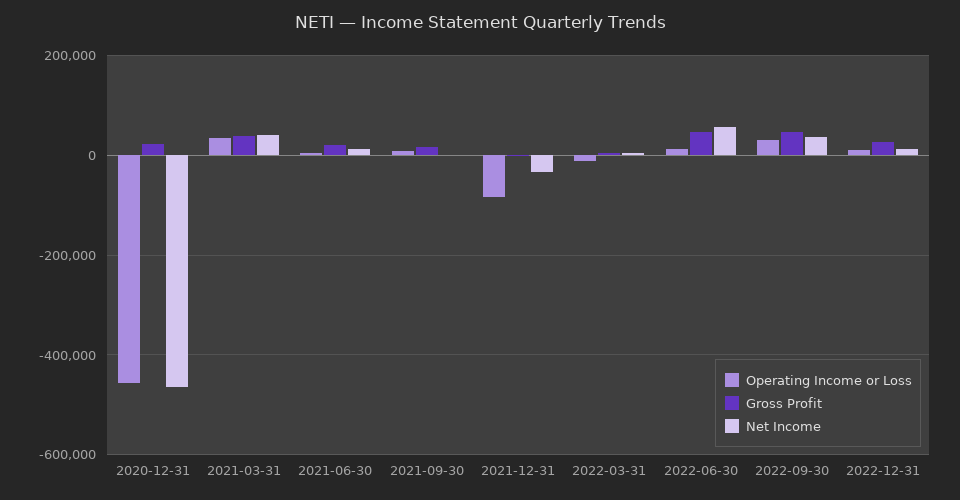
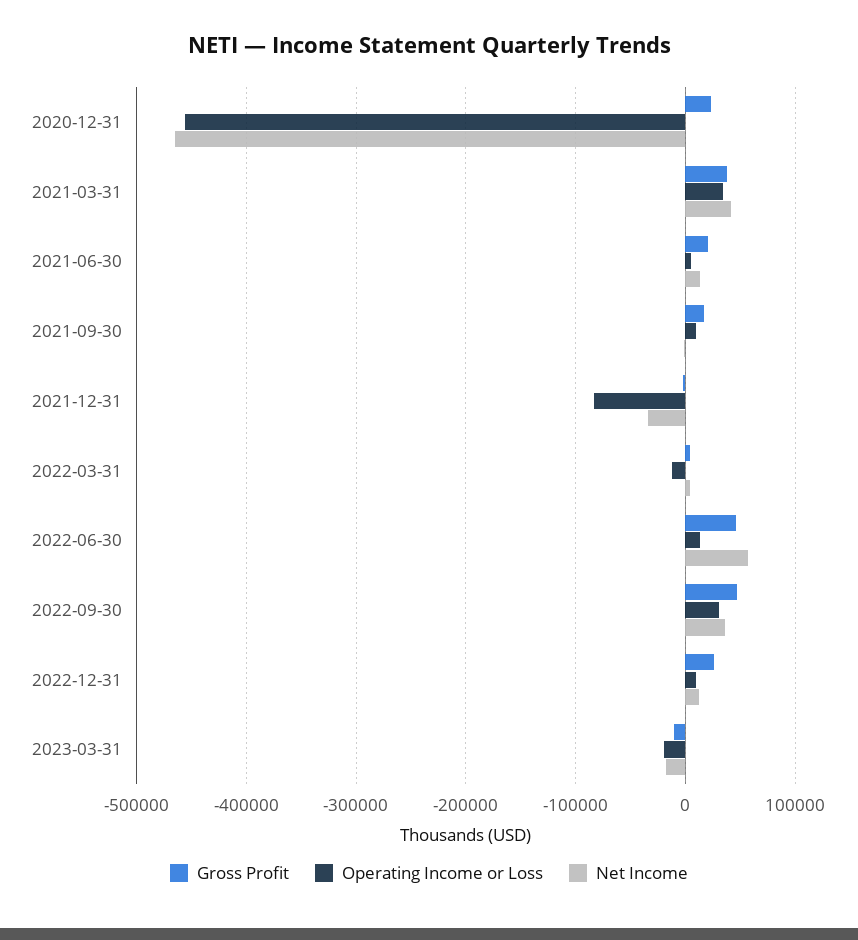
Gross Profit, 2023-03-31: none -> -10000
Operating Income or Loss, 2023-03-31: none -> -20000
Net Income, 2023-03-31: none -> -20000

